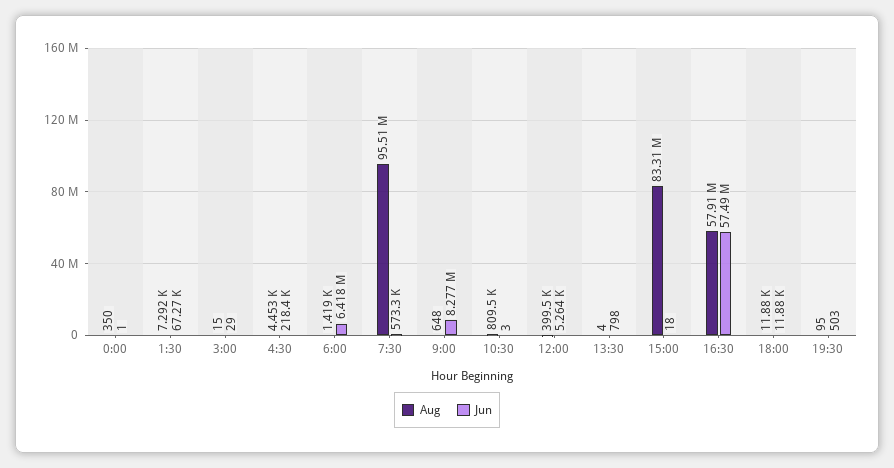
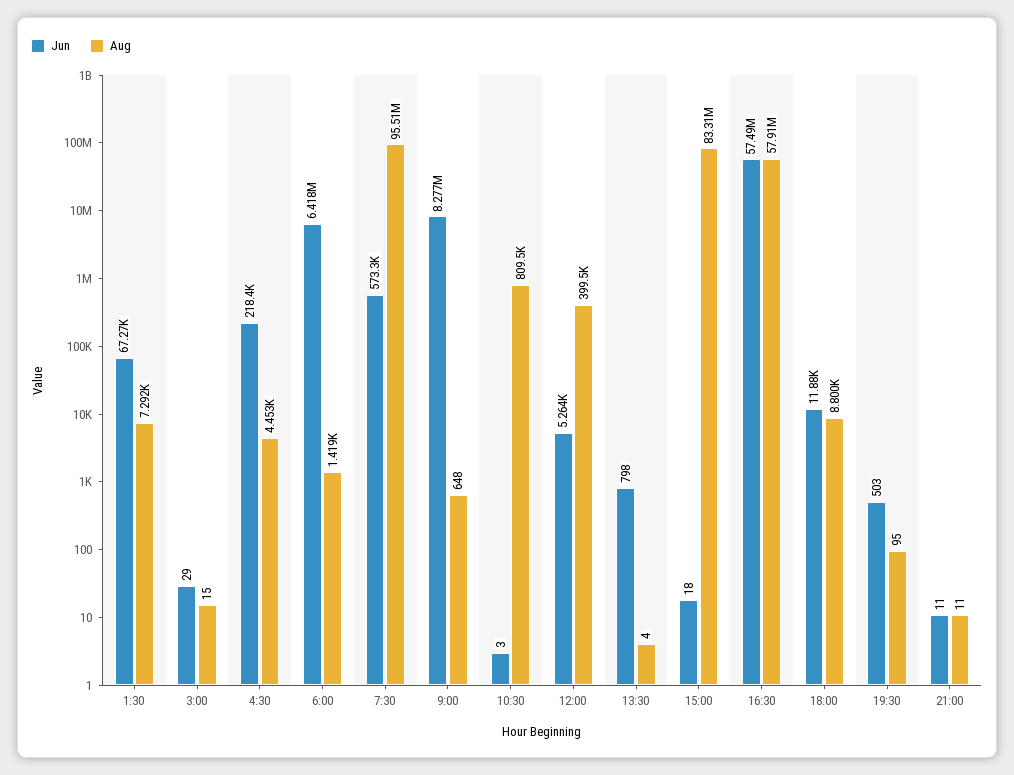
Aug, 0:00: 350 -> none
Jun, 0:00: 1 -> none
Aug, 18:00: 11880 -> 8800
Jun, 21:00: none -> 11
Aug, 21:00: none -> 11

